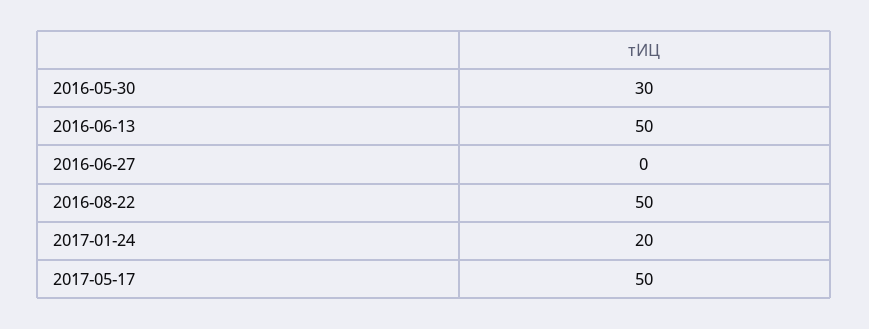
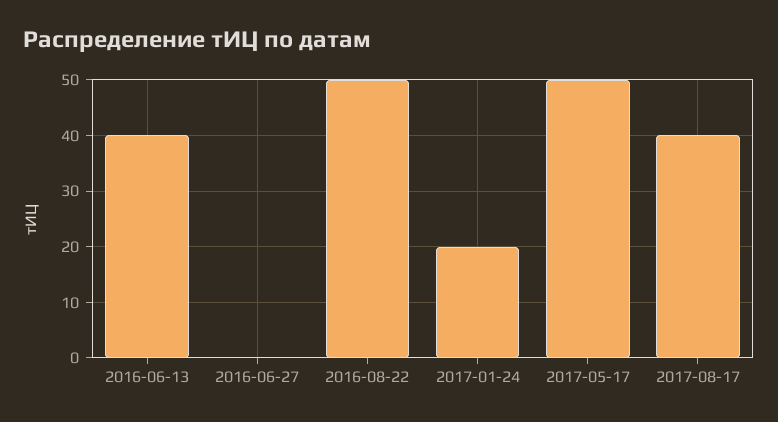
2016-05-30: 30 -> none
2016-06-13: 50 -> 40
2017-08-17: none -> 40

